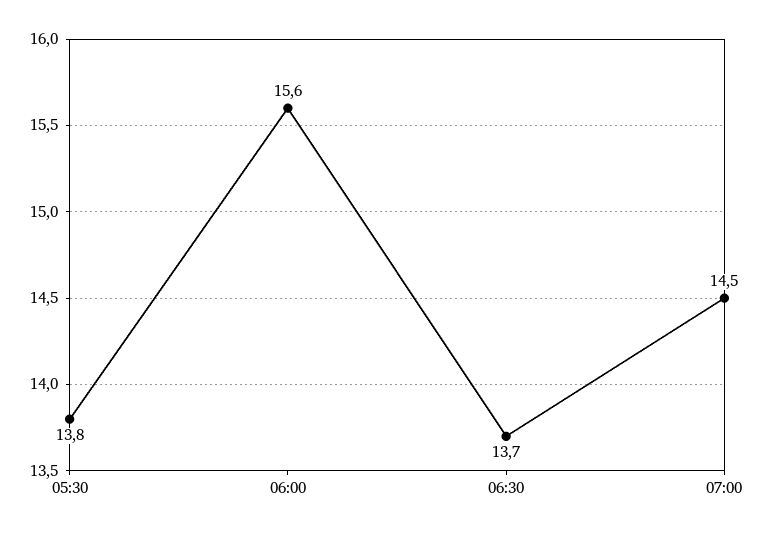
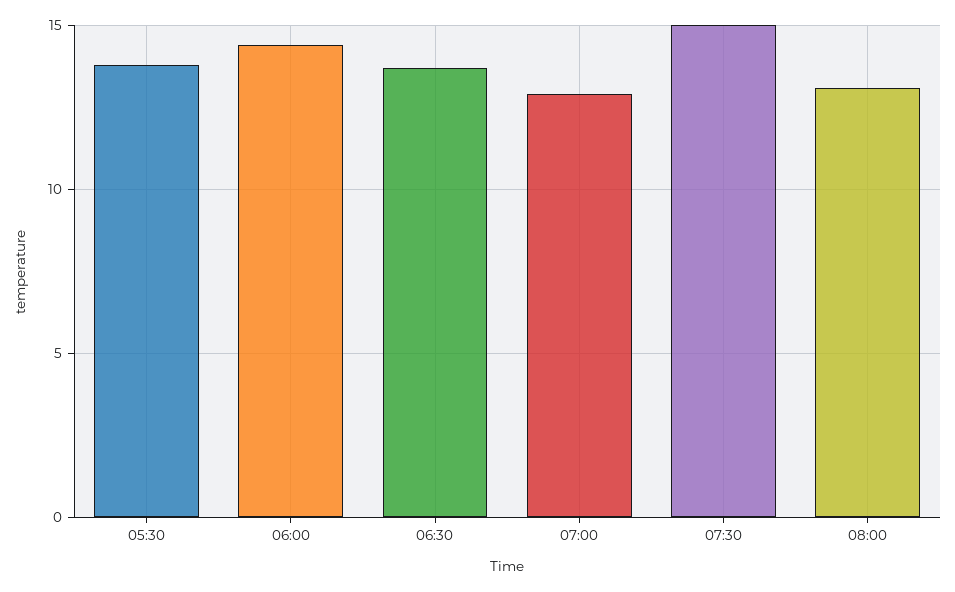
06:00: 15.6 -> 14.5
07:00: 14.5 -> 13
07:30: none -> 15
08:00: none -> 13

